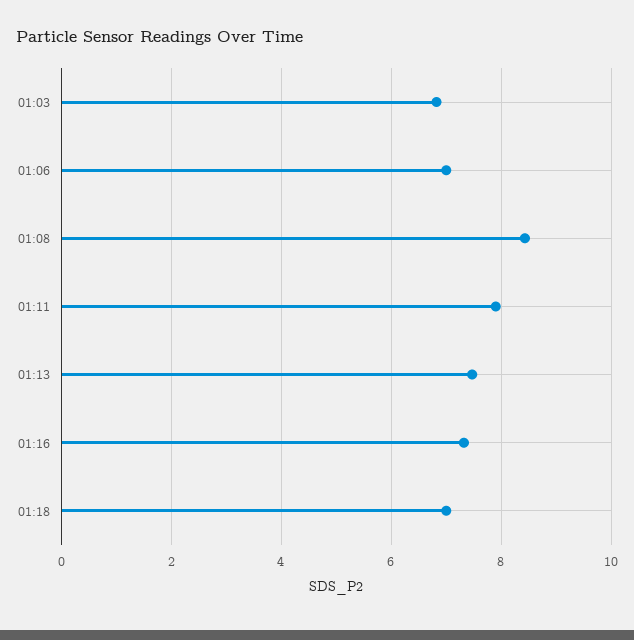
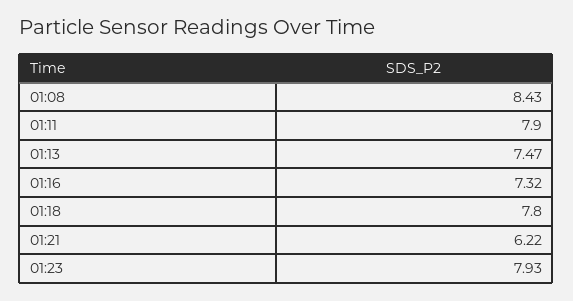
01:03: 6.8 -> none
01:06: 7 -> none
01:18: 7 -> 7.8
01:21: none -> 6.22
01:23: none -> 7.93

